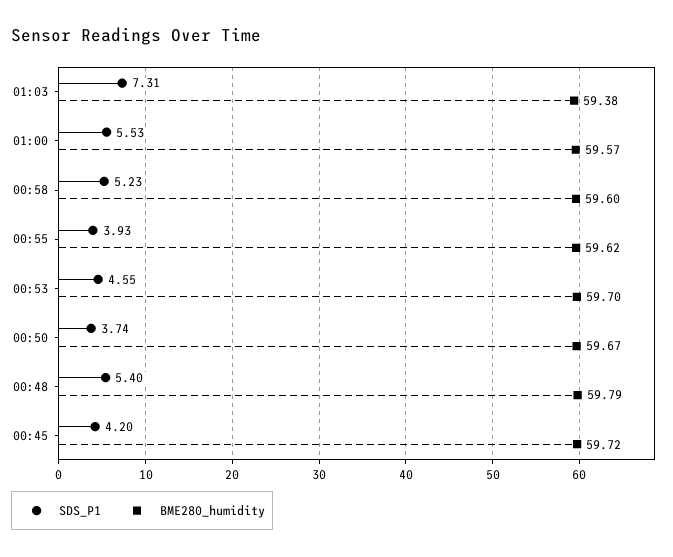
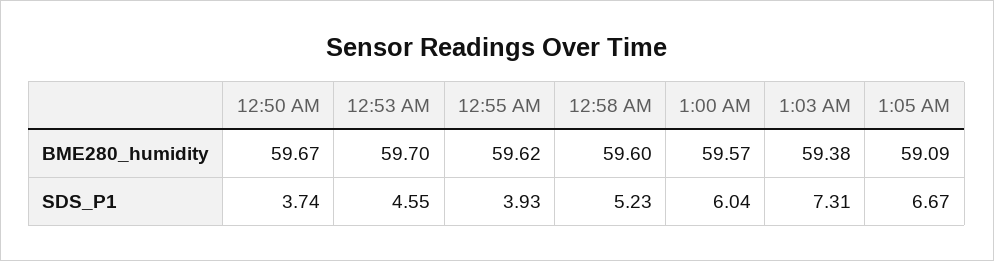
SDS_P1, 01:00: 5.53 -> 6.04
SDS_P1, 00:48: 5.4 -> none
BME280_humidity, 00:48: 59.79 -> none
SDS_P1, 00:45: 4.2 -> none
BME280_humidity, 00:45: 59.72 -> none
BME280_humidity, 1:05 AM: none -> 59.09
SDS_P1, 1:05 AM: none -> 6.67

